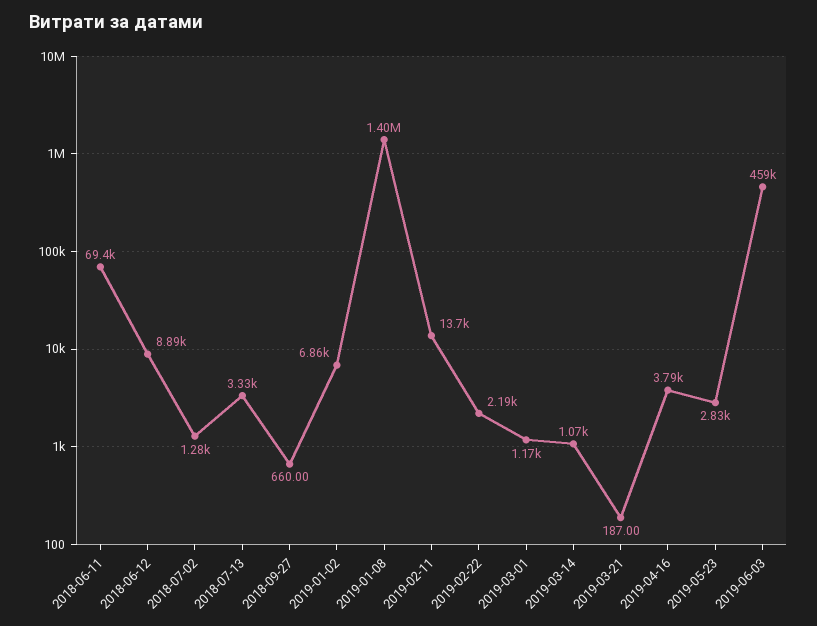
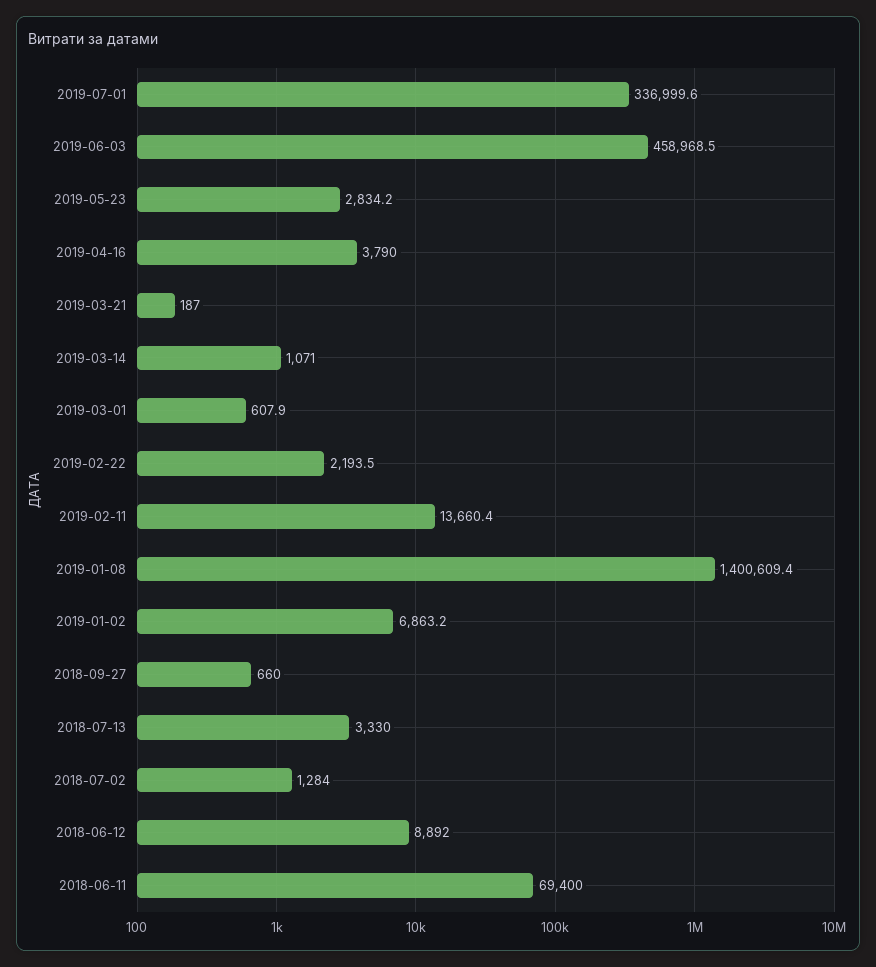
2019-03-01: 1170 -> 607.9
2019-07-01: none -> 336999.6

